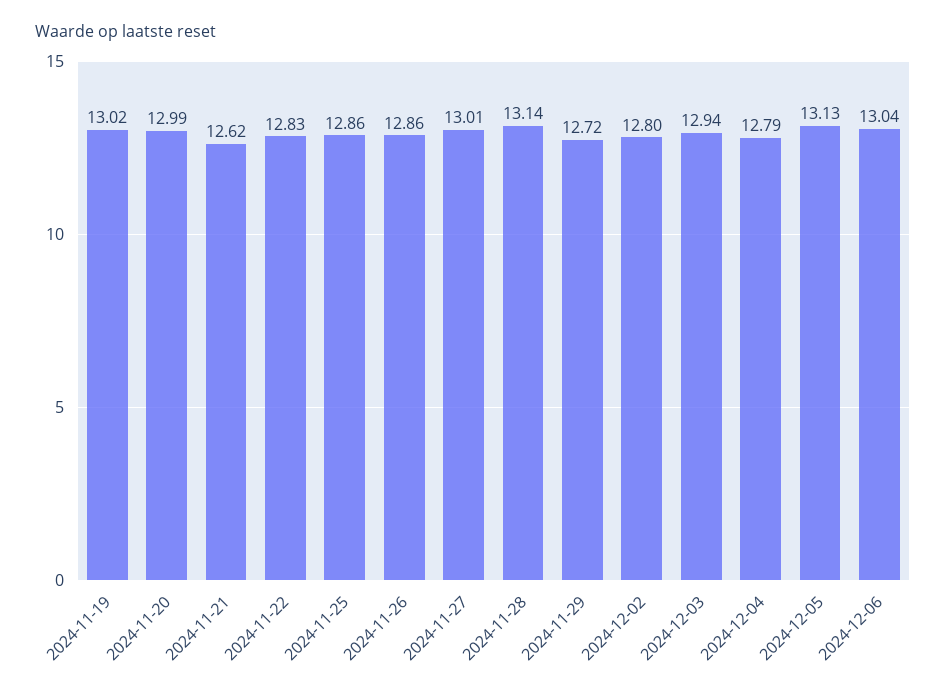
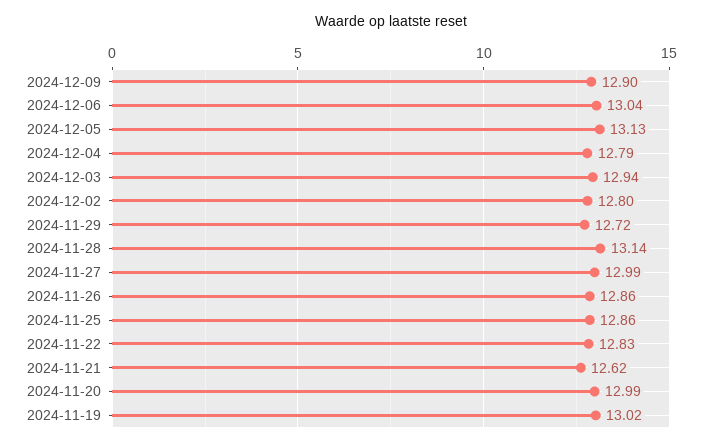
2024-11-27: 13.01 -> 12.99
2024-12-09: none -> 12.9

